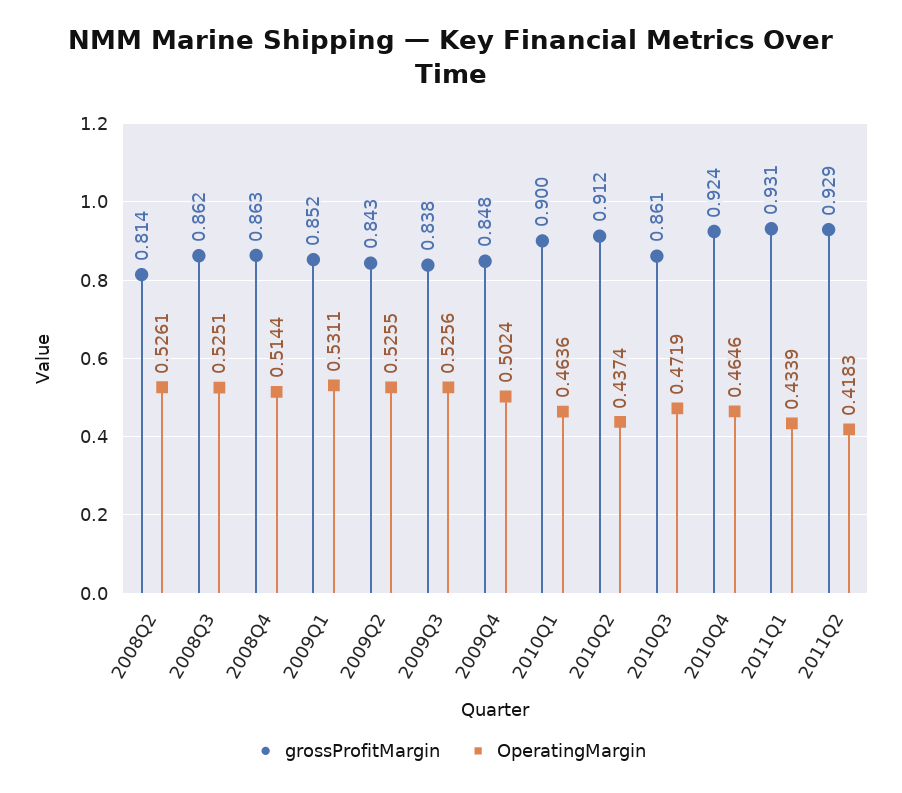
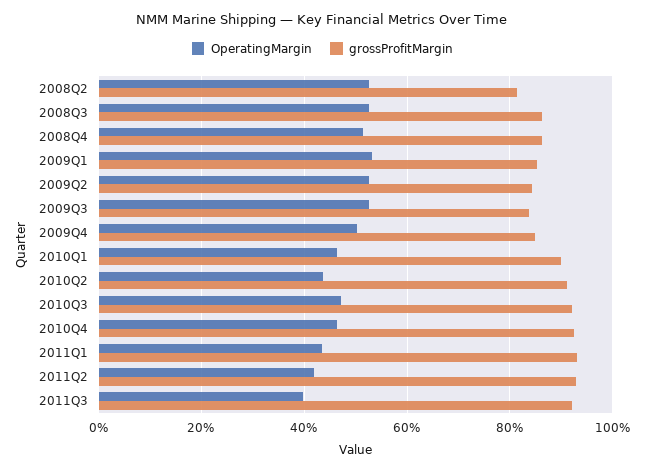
grossProfitMargin, 2010Q3: 0.861 -> 0.92
OperatingMargin, 2011Q3: none -> 0.4
grossProfitMargin, 2011Q3: none -> 0.92

